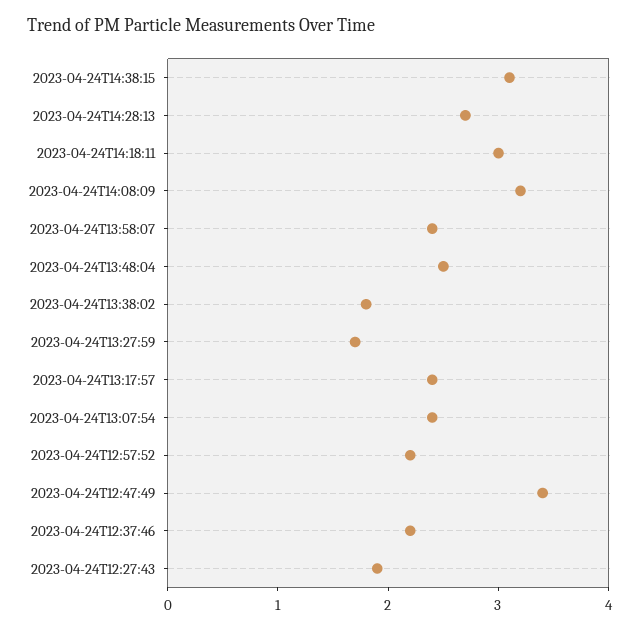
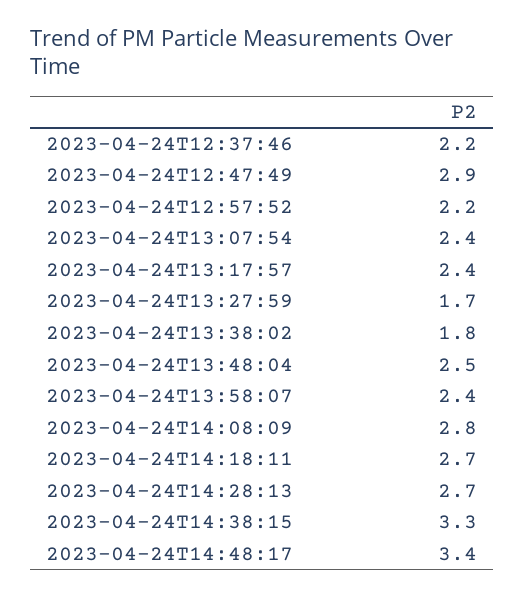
2023-04-24T14:38:15: 3.1 -> 3.3
2023-04-24T14:18:11: 3 -> 2.7
2023-04-24T14:08:09: 3.2 -> 2.8
2023-04-24T12:47:49: 3.4 -> 2.9
2023-04-24T12:27:43: 1.9 -> none
2023-04-24T14:48:17: none -> 3.4

